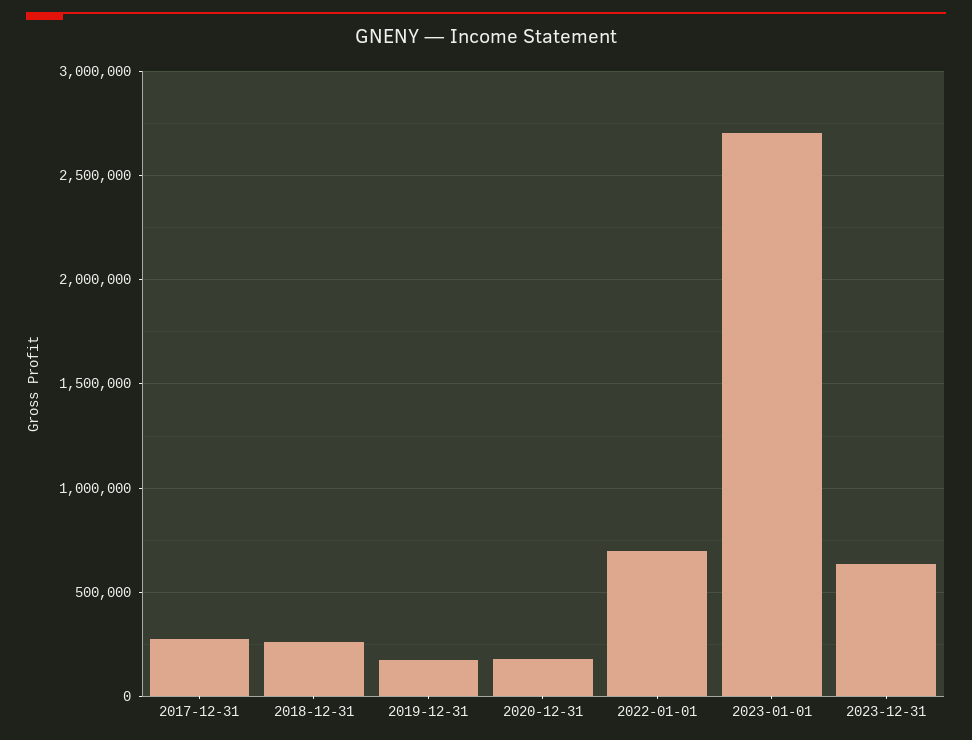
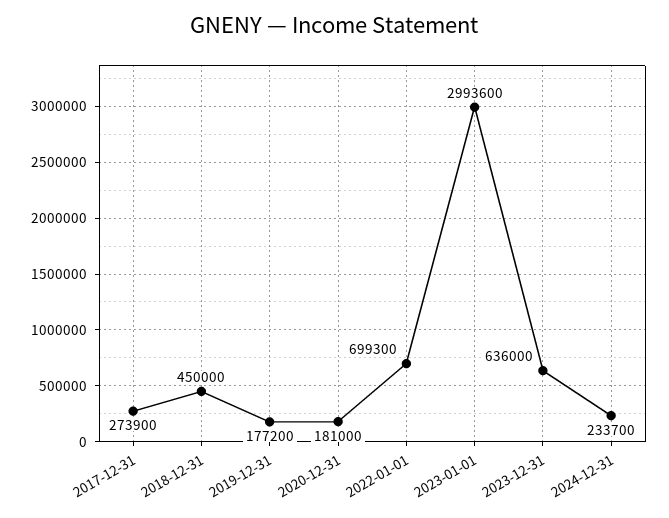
2018-12-31: 250000 -> 450000
2023-01-01: 2700000 -> 2993600
2024-12-31: none -> 233700

